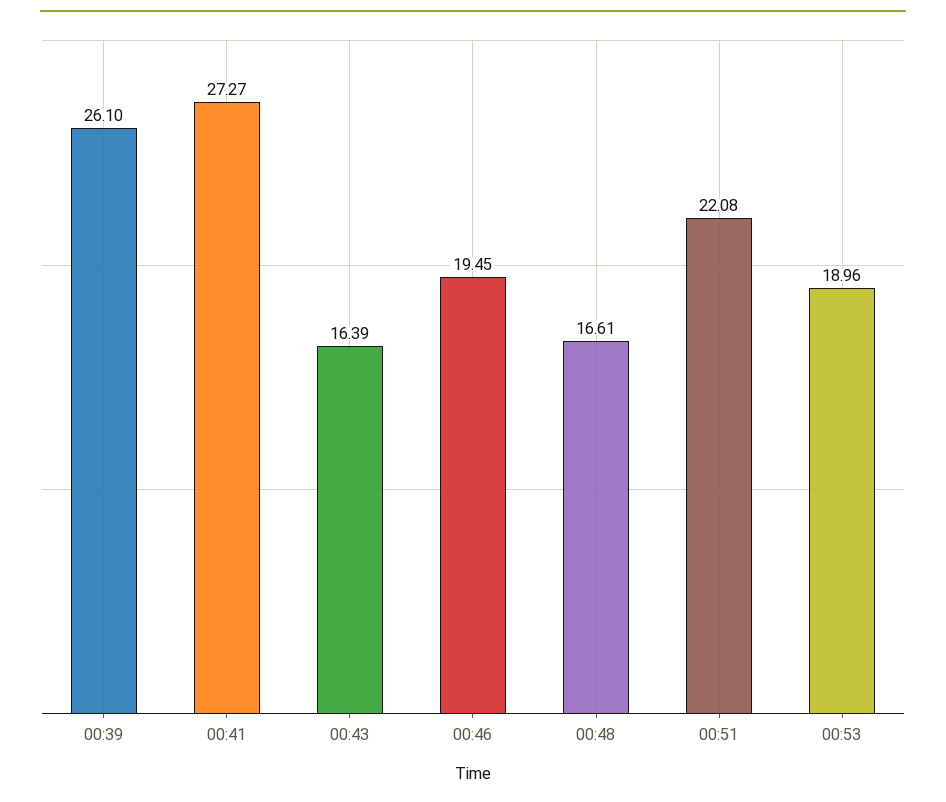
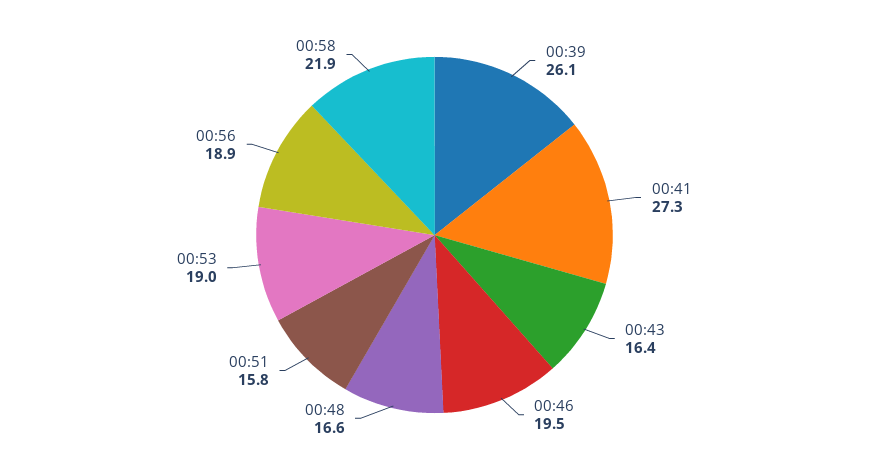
00:51: 22.08 -> 15.8
00:56: none -> 18.9
00:58: none -> 21.9

